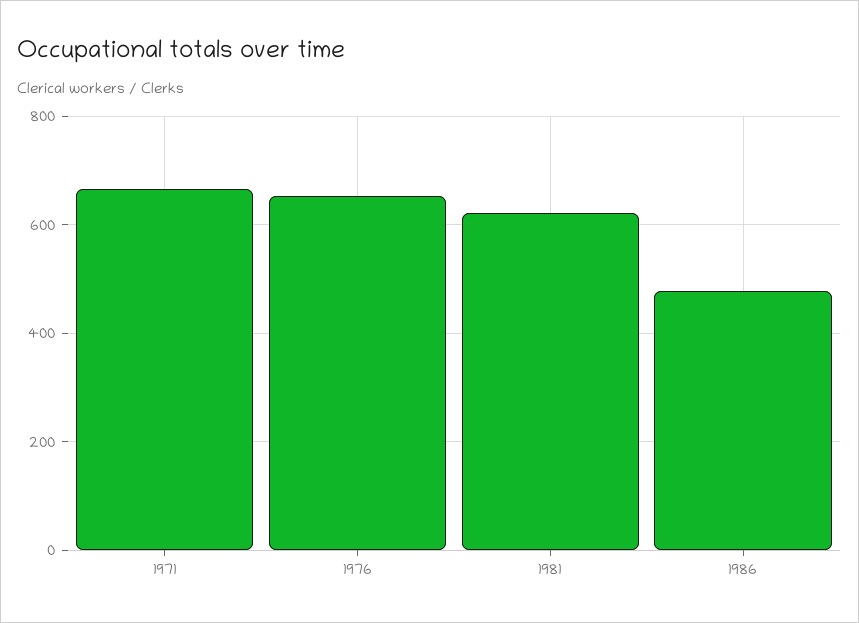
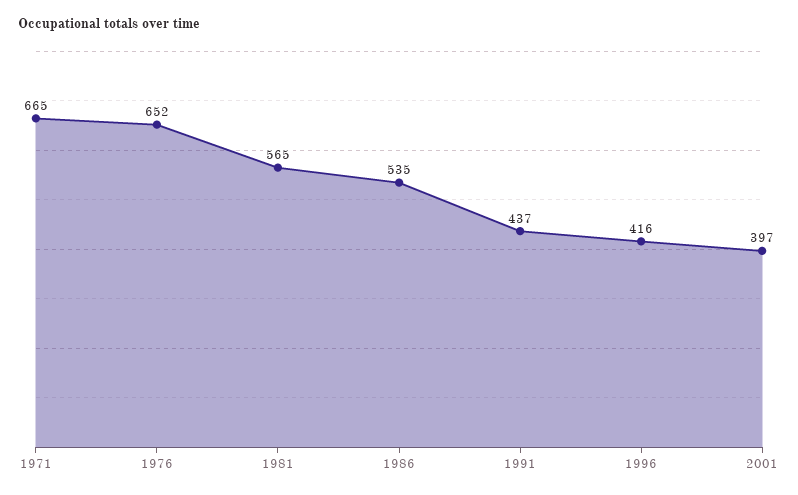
1981: 620 -> 565
1986: 480 -> 535
1991: none -> 437
1996: none -> 416
2001: none -> 397

